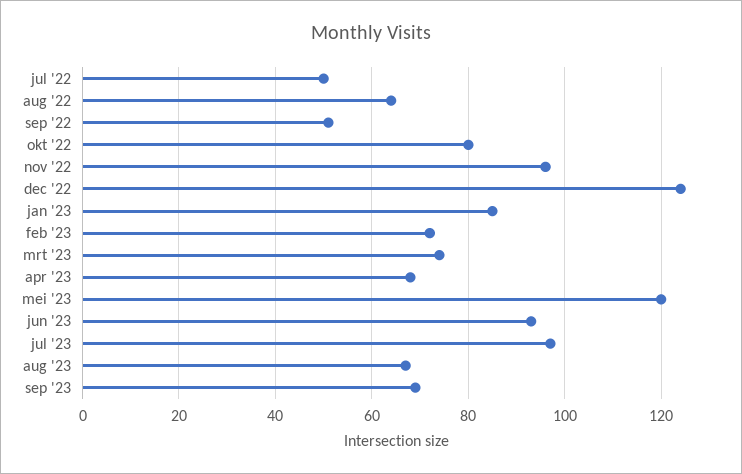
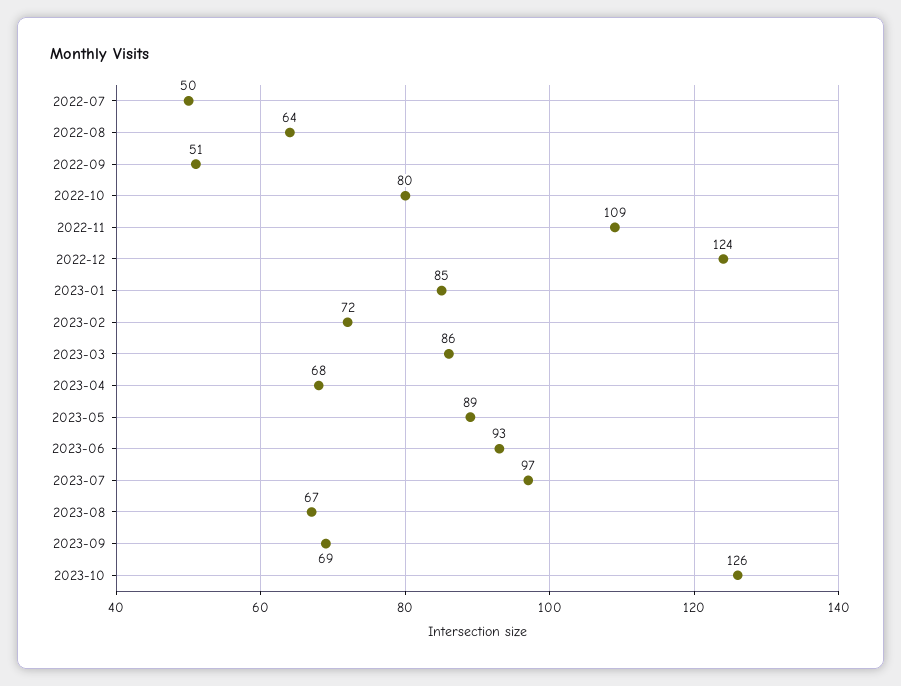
nov '22: 95 -> 109
mrt '23: 75 -> 86
mei '23: 120 -> 89
2023-10: none -> 126

